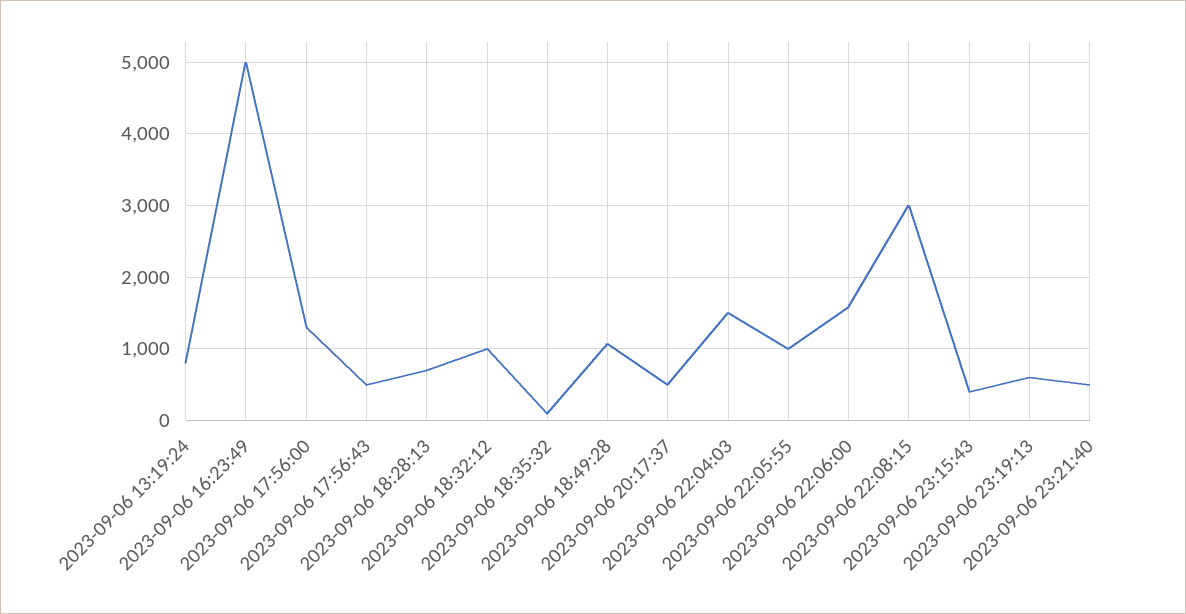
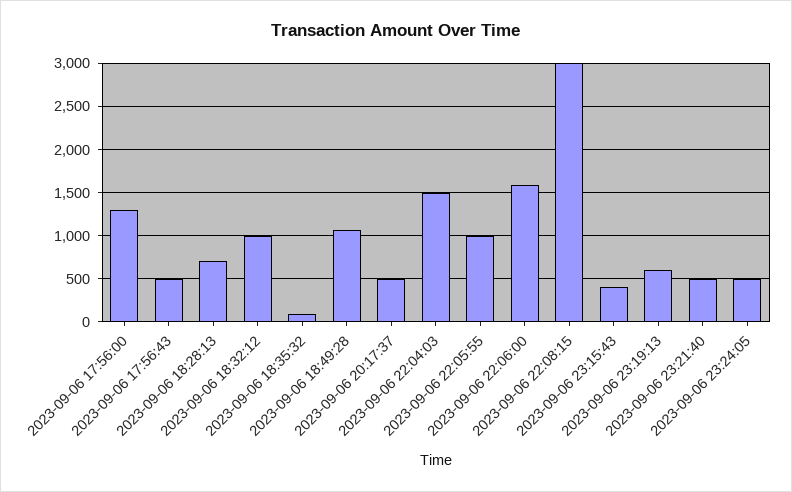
2023-09-06 13:19:24: 800 -> none
2023-09-06 16:23:49: 5000 -> none
2023-09-06 23:24:05: none -> 500

